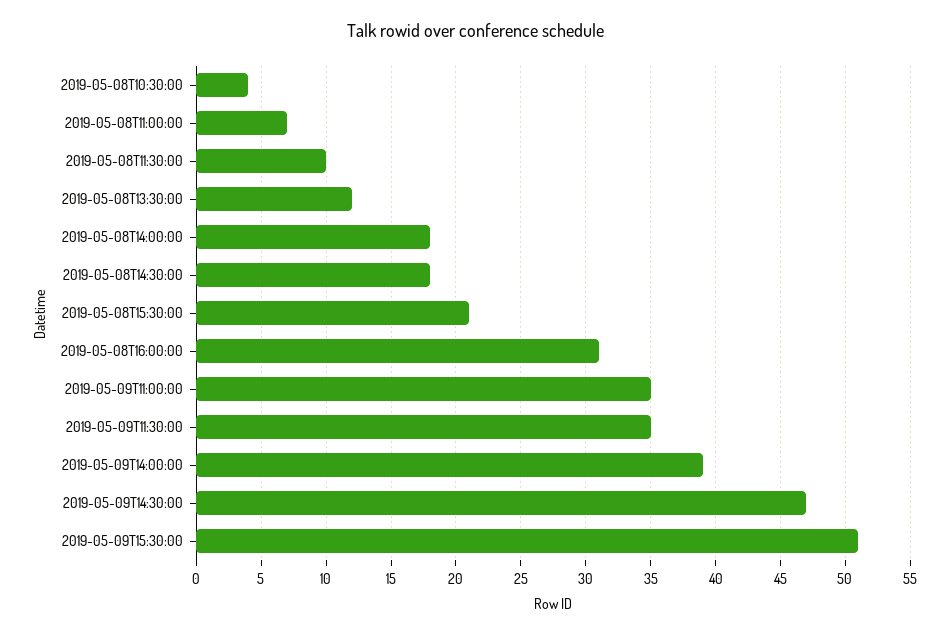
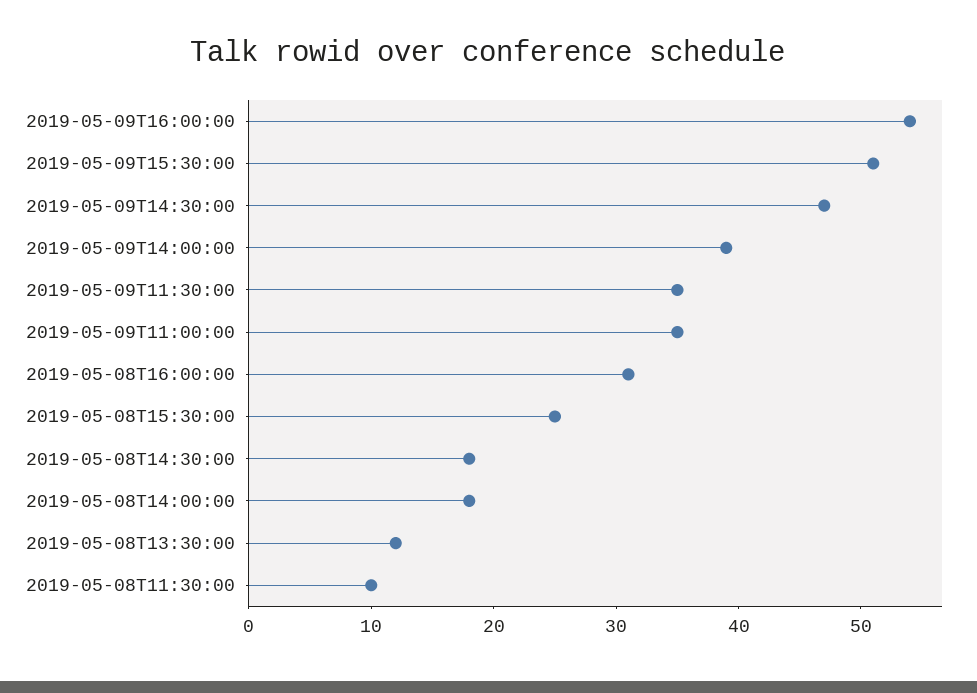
2019-05-08T10:30:00: 4 -> none
2019-05-08T11:00:00: 7 -> none
2019-05-08T15:30:00: 21 -> 25
2019-05-09T16:00:00: none -> 54

